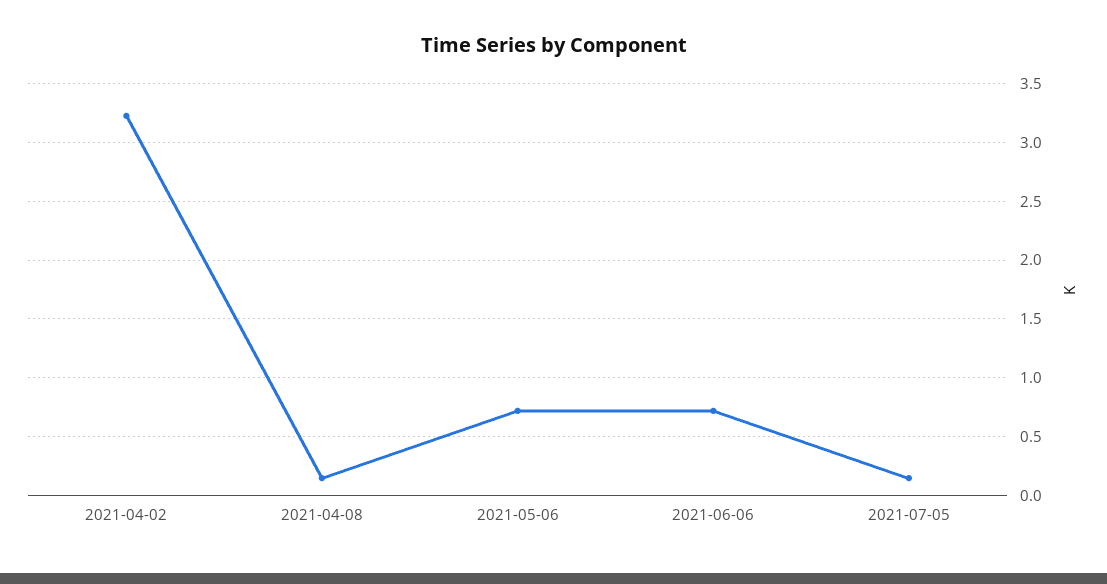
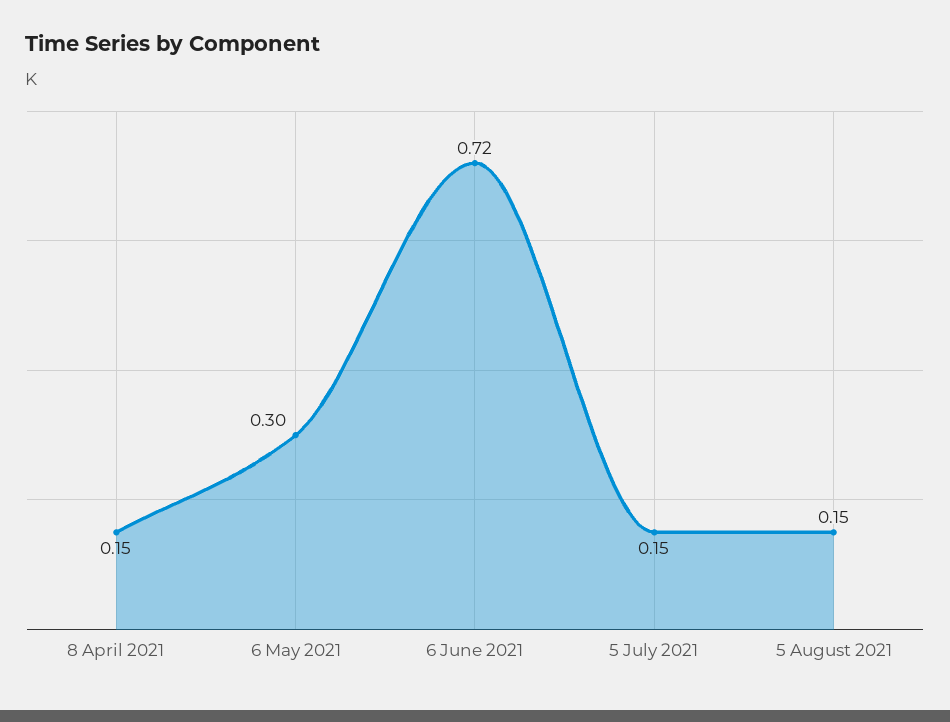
2021-04-02: 3.2 -> none
2021-05-06: 0.7 -> 0.3
5 August 2021: none -> 0.15

